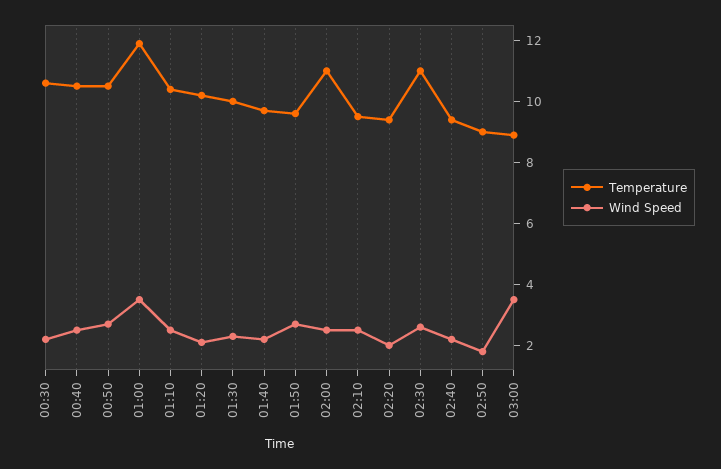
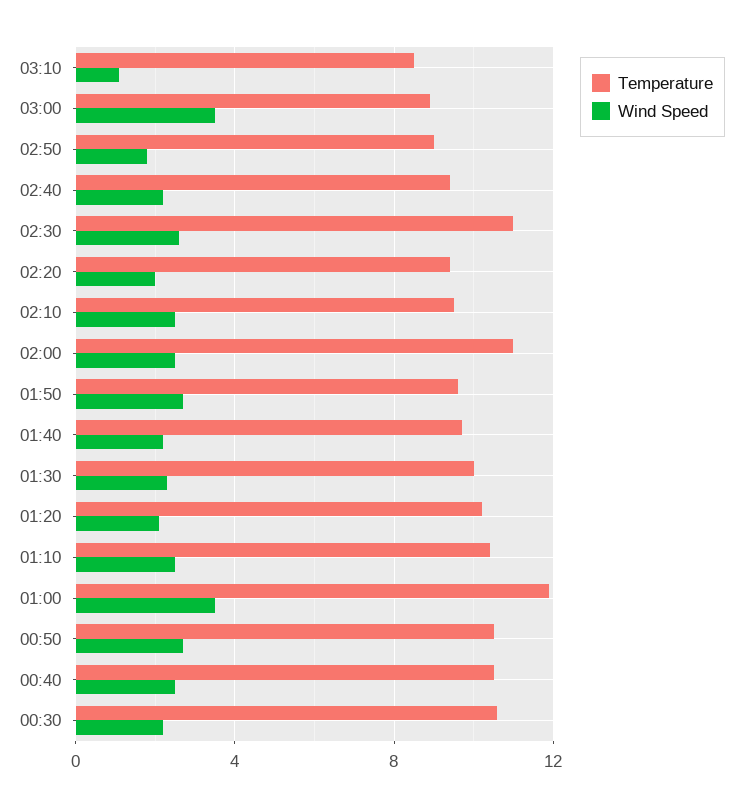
Temperature, 03:10: none -> 8.5
Wind Speed, 03:10: none -> 1

